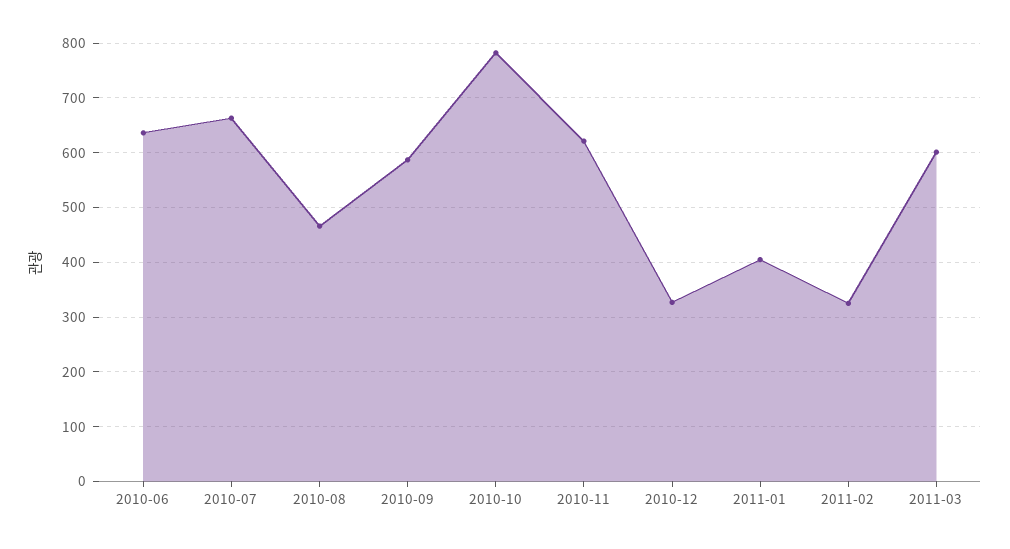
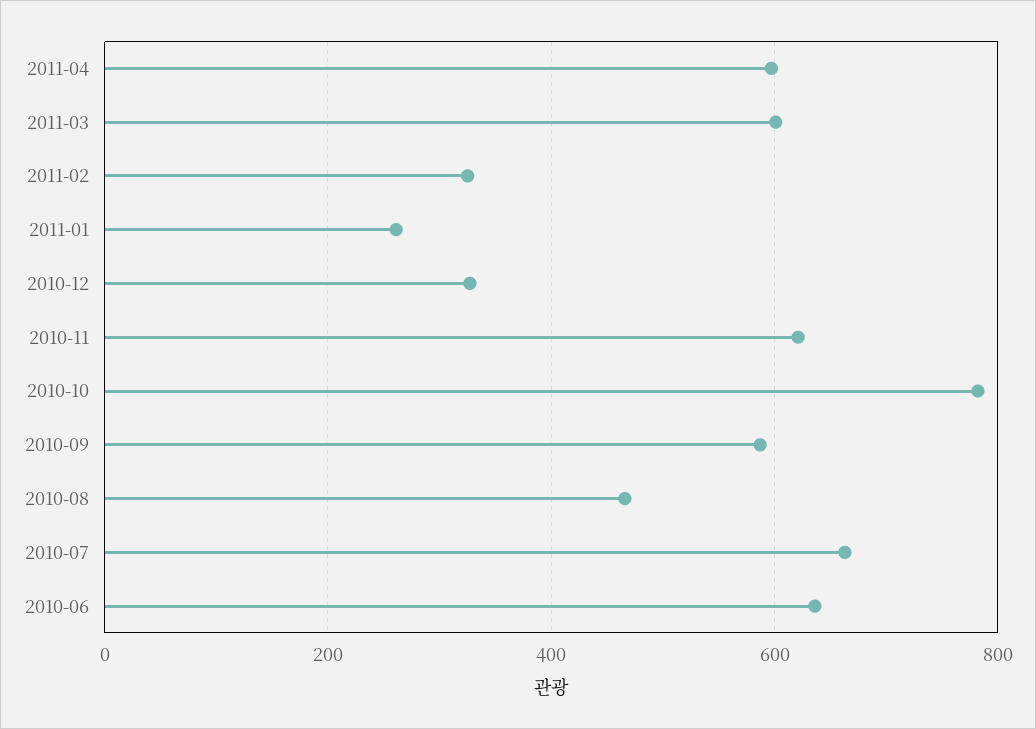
2011-01: 400 -> 260
2011-04: none -> 600

